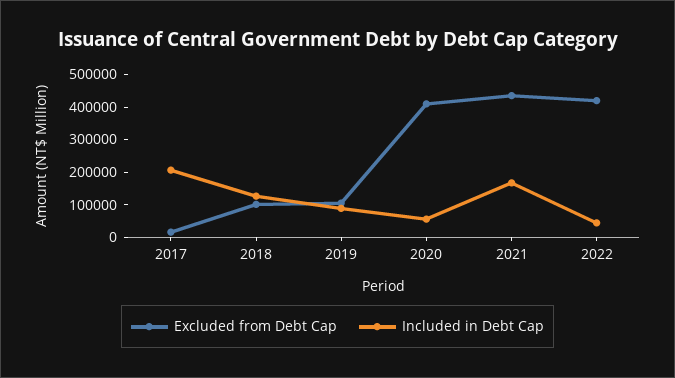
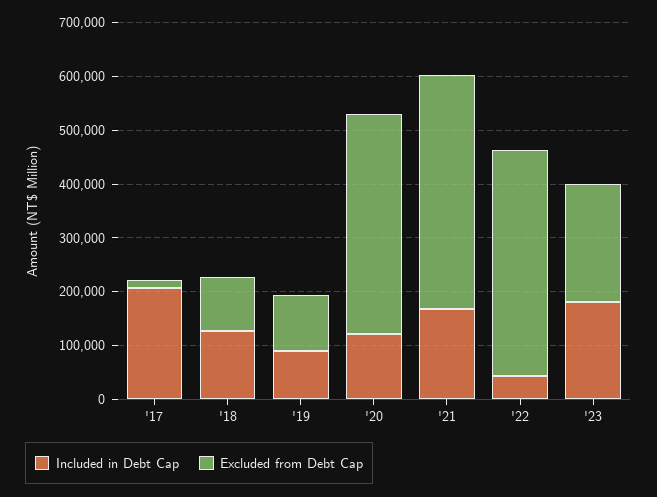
Included in Debt Cap, 2020: 50000 -> 120000
Included in Debt Cap, '23: none -> 180000
Excluded from Debt Cap, '23: none -> 220000

